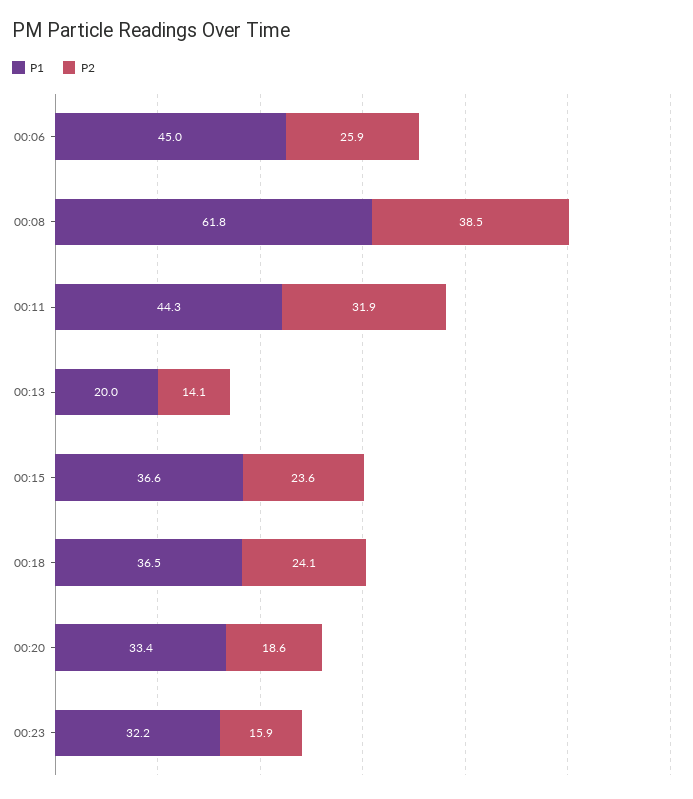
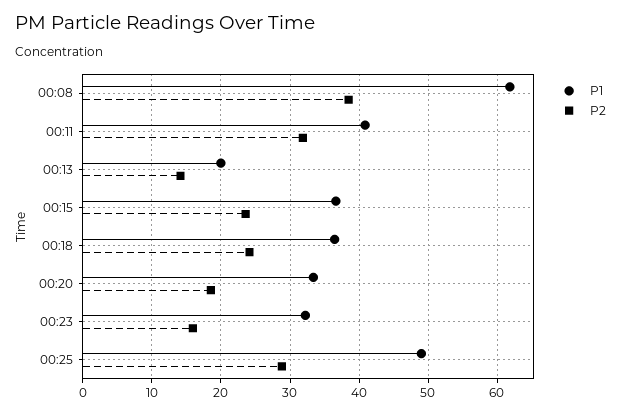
P1, 00:06: 45 -> none
P2, 00:06: 25.9 -> none
P1, 00:11: 44.3 -> 41
P1, 00:25: none -> 49
P2, 00:25: none -> 29

